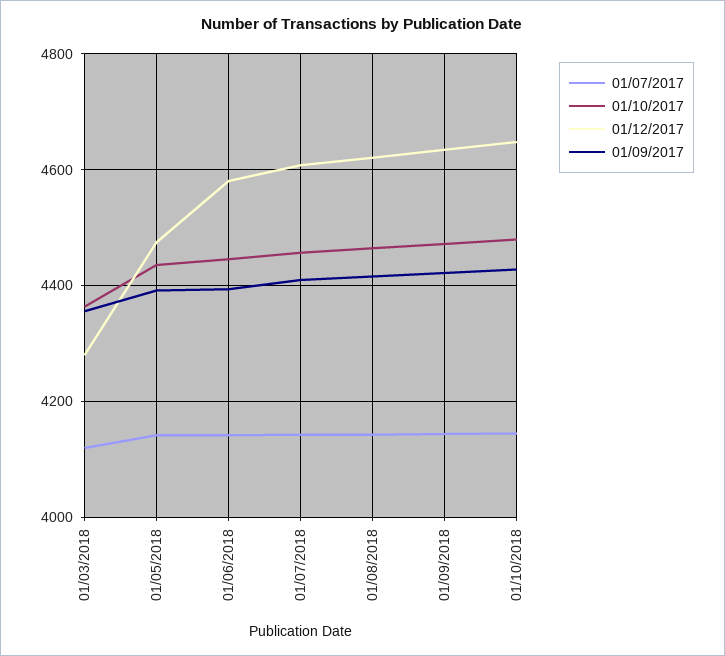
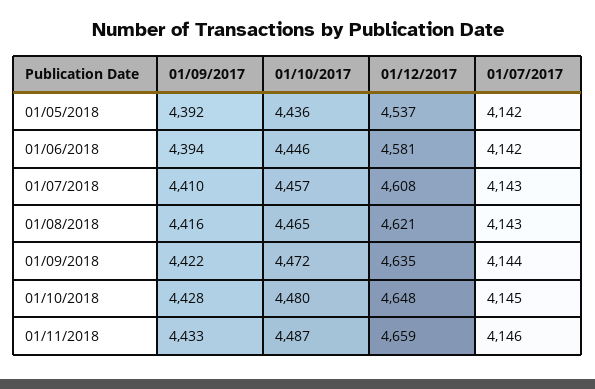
01/07/2017, 01/03/2018: 4120 -> none
01/10/2017, 01/03/2018: 4360 -> none
01/12/2017, 01/03/2018: 4280 -> none
01/09/2017, 01/03/2018: 4360 -> none
01/12/2017, 01/05/2018: 4480 -> 4537
01/09/2017, 01/11/2018: none -> 4433
01/10/2017, 01/11/2018: none -> 4487
01/12/2017, 01/11/2018: none -> 4659
01/07/2017, 01/11/2018: none -> 4146

